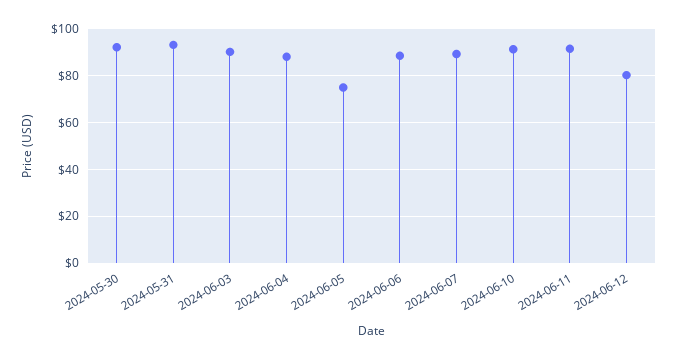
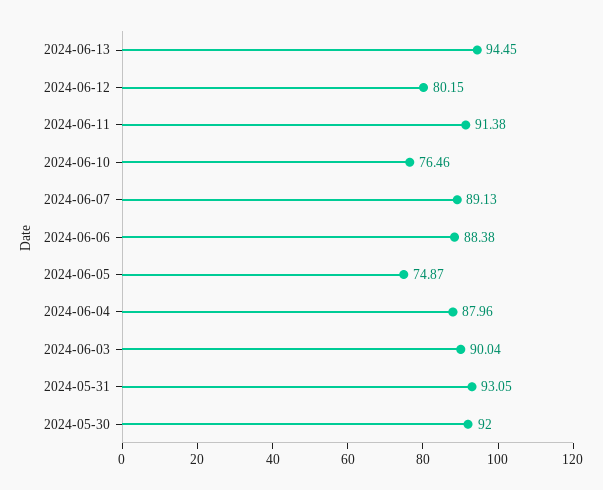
2024-06-10: 90 -> 76.46
2024-06-13: none -> 94.45

